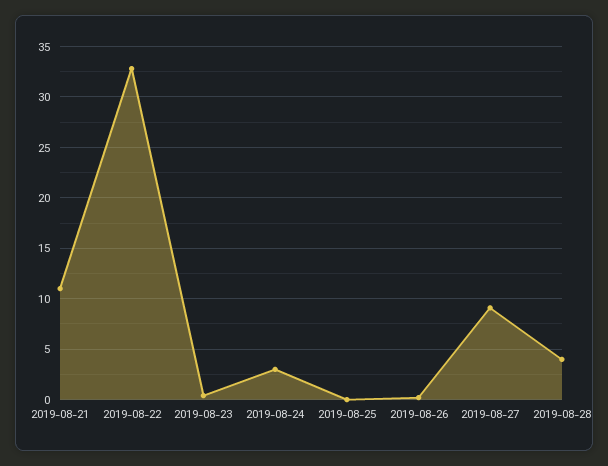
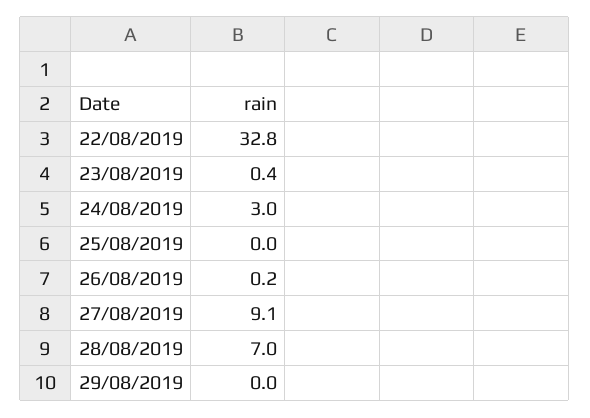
2019-08-21: 11 -> none
2019-08-28: 4 -> 7
29/08/2019: none -> 0

